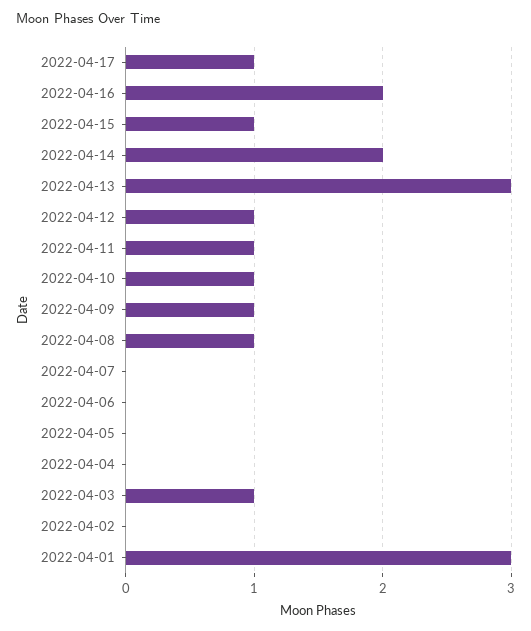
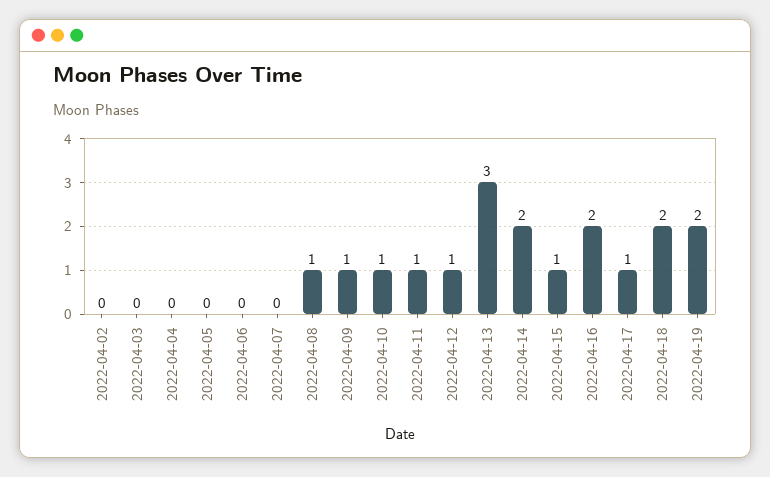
2022-04-03: 1 -> 0
2022-04-01: 3 -> none
2022-04-18: none -> 2
2022-04-19: none -> 2

